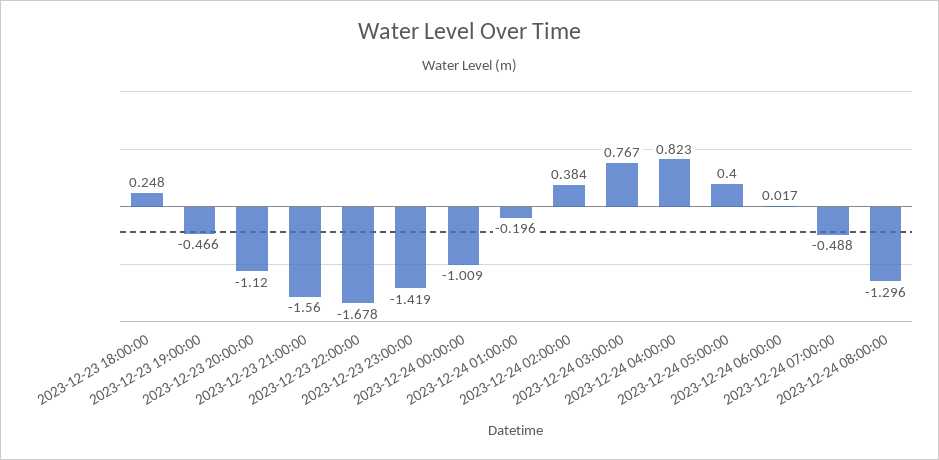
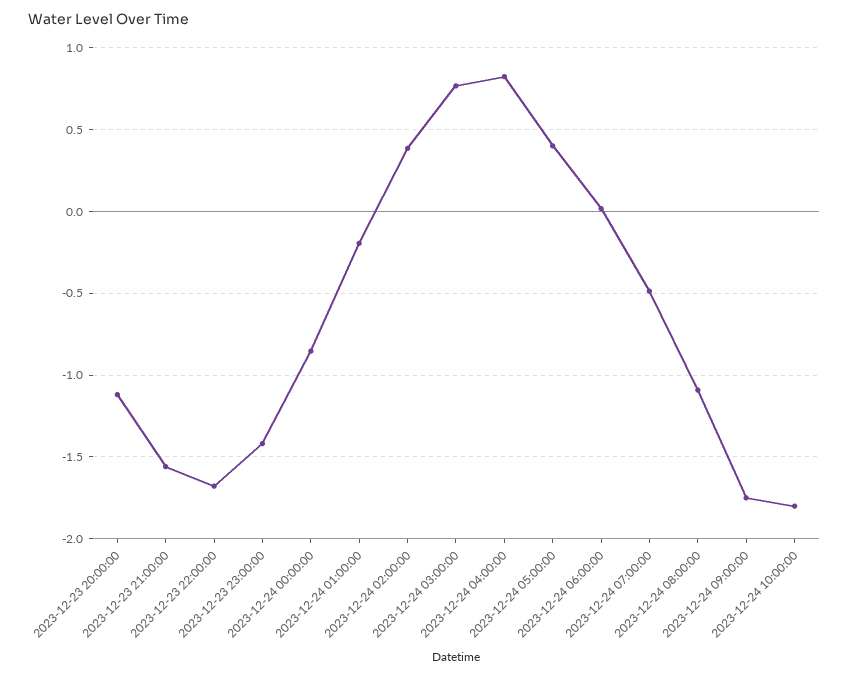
2023-12-23 18:00:00: 0.248 -> none
2023-12-23 19:00:00: -0.466 -> none
2023-12-24 00:00:00: -1.009 -> -0.85
2023-12-24 08:00:00: -1.296 -> -1.1
2023-12-24 09:00:00: none -> -1.75
2023-12-24 10:00:00: none -> -1.8

